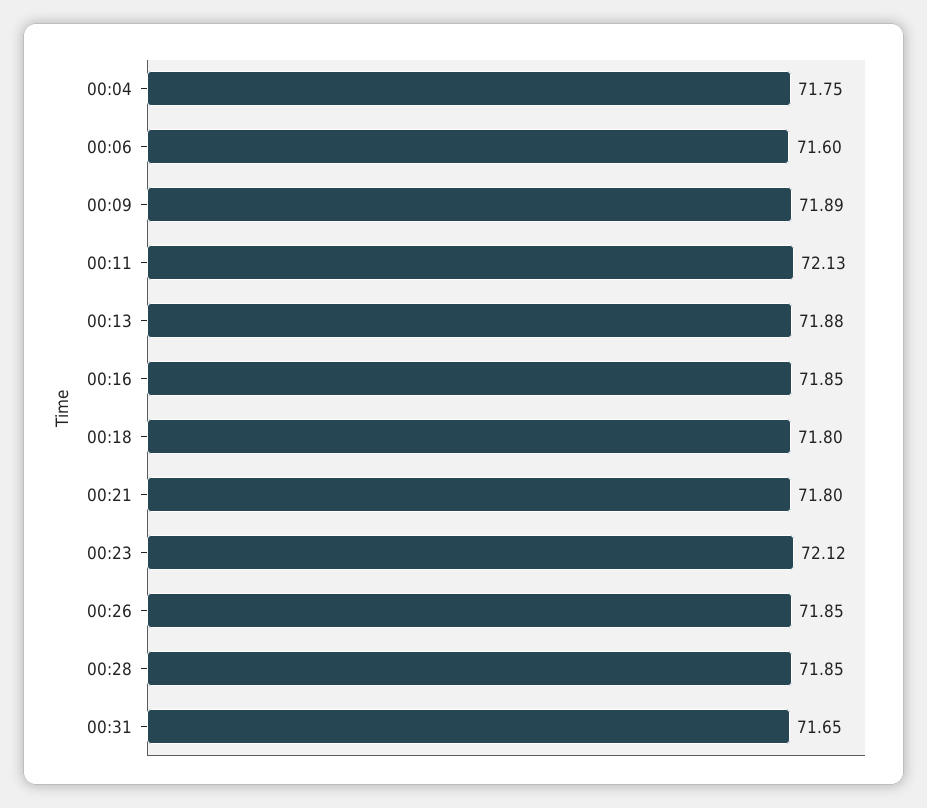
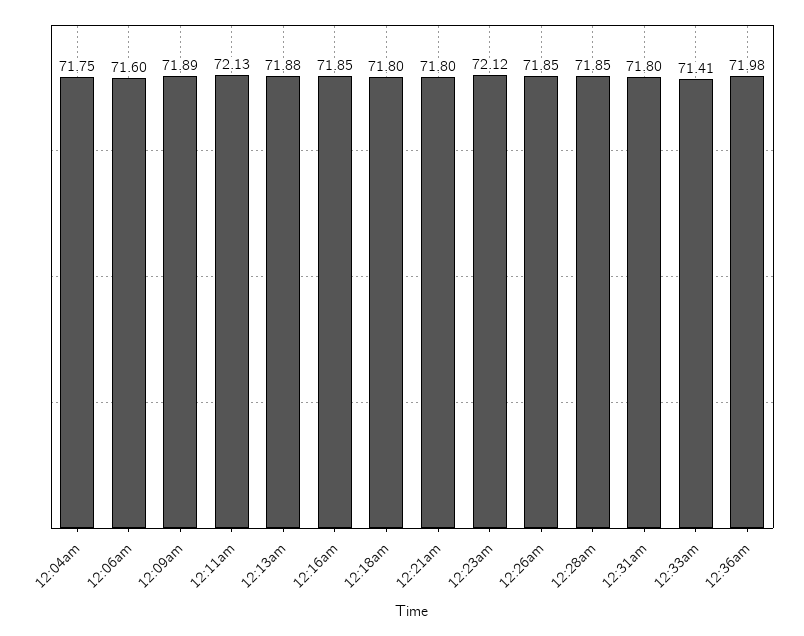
00:31: 71.65 -> 71.8
12:33am: none -> 71.41
12:36am: none -> 71.98

